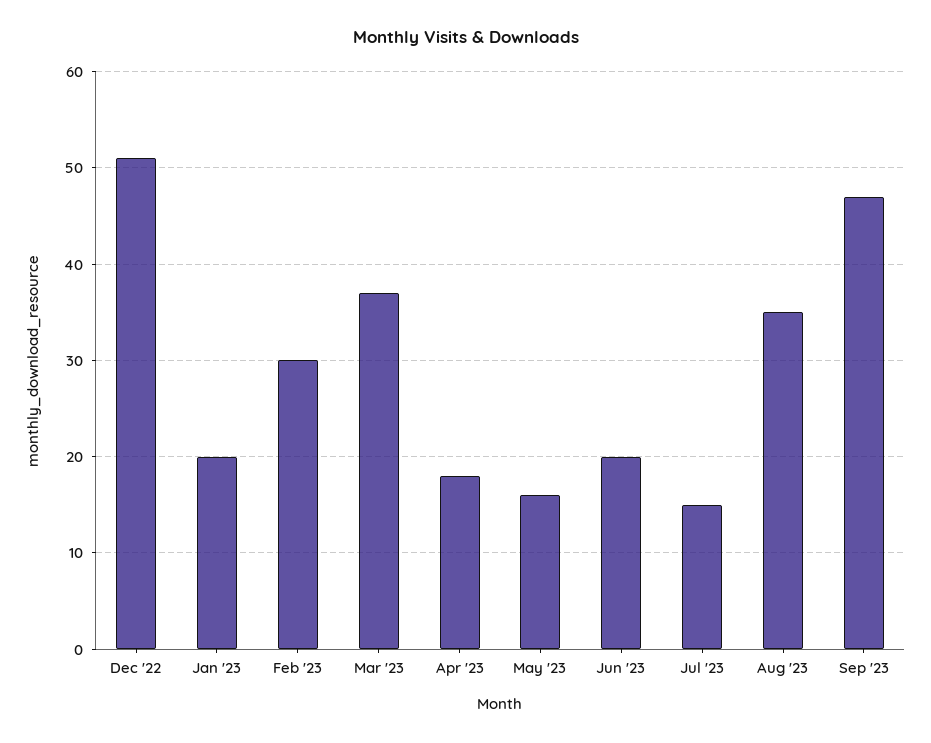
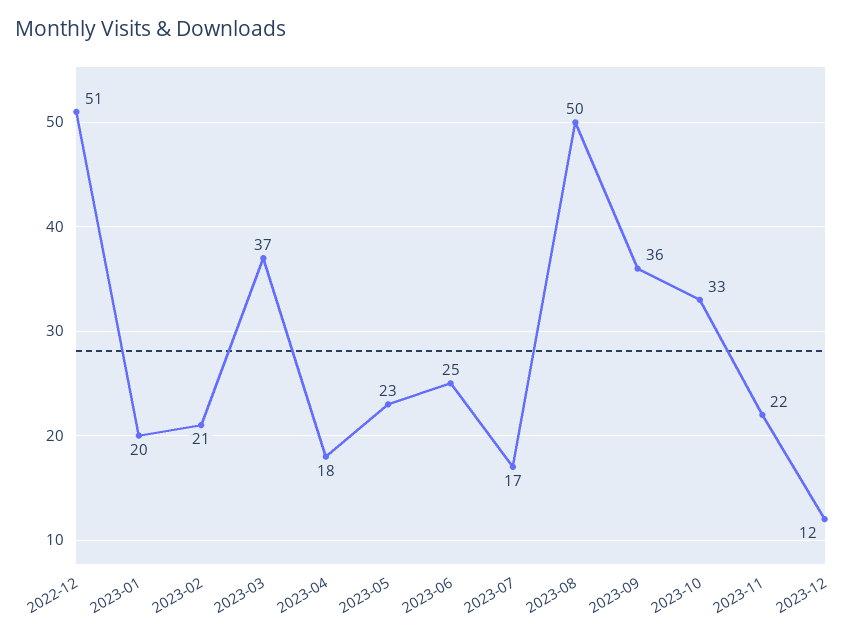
Feb '23: 30 -> 21
May '23: 16 -> 23
Jun '23: 20 -> 25
Jul '23: 15 -> 17
Aug '23: 35 -> 50
Sep '23: 47 -> 36
2023-10: none -> 33
2023-11: none -> 22
2023-12: none -> 12

